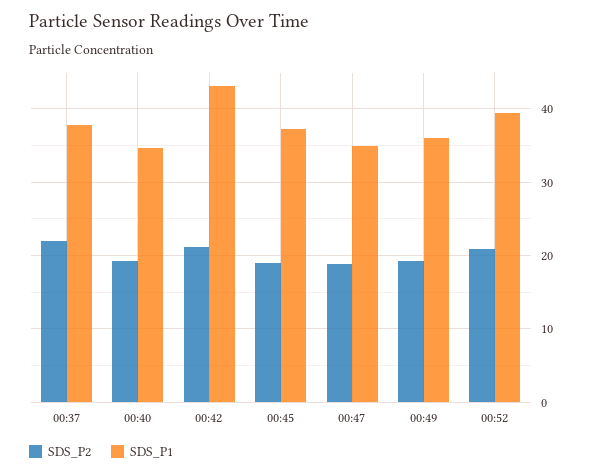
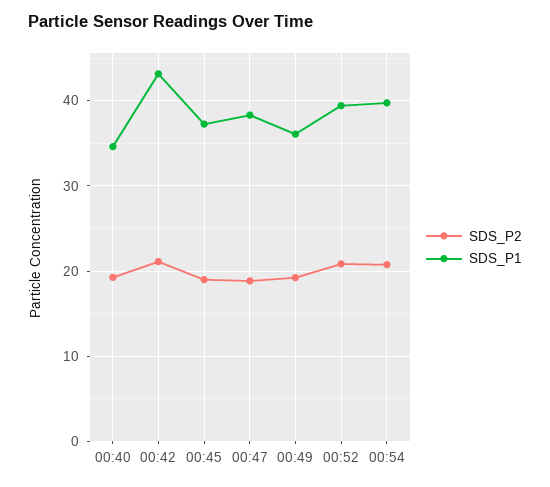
SDS_P2, 00:37: 22 -> none
SDS_P1, 00:37: 38 -> none
SDS_P1, 00:47: 35 -> 38
SDS_P2, 00:54: none -> 21
SDS_P1, 00:54: none -> 40

